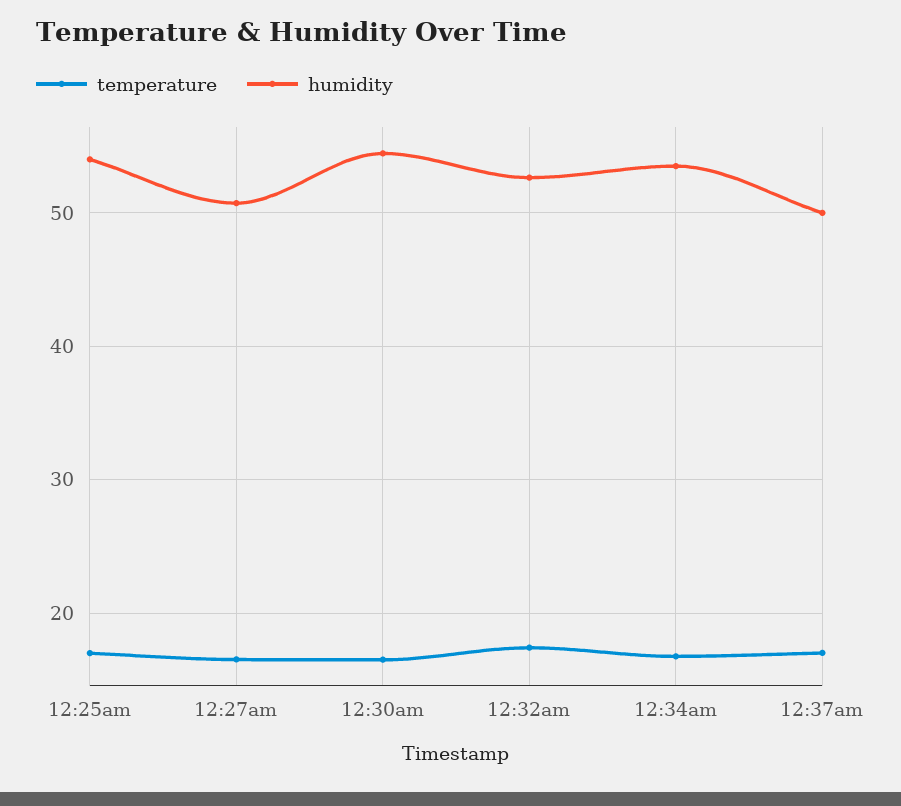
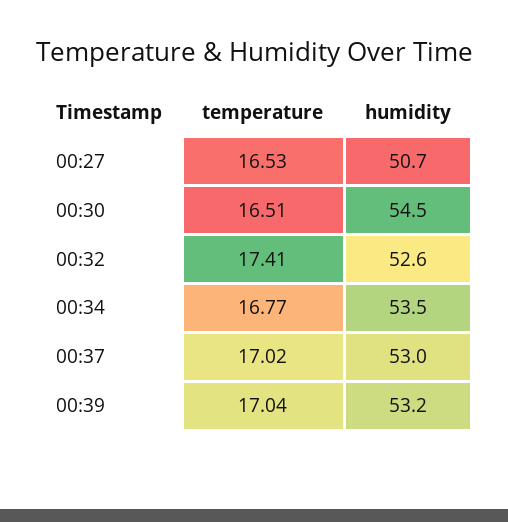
temperature, 12:25am: 17 -> none
humidity, 12:25am: 54 -> none
humidity, 12:37am: 50 -> 53
temperature, 00:39: none -> 17.04
humidity, 00:39: none -> 53.2

